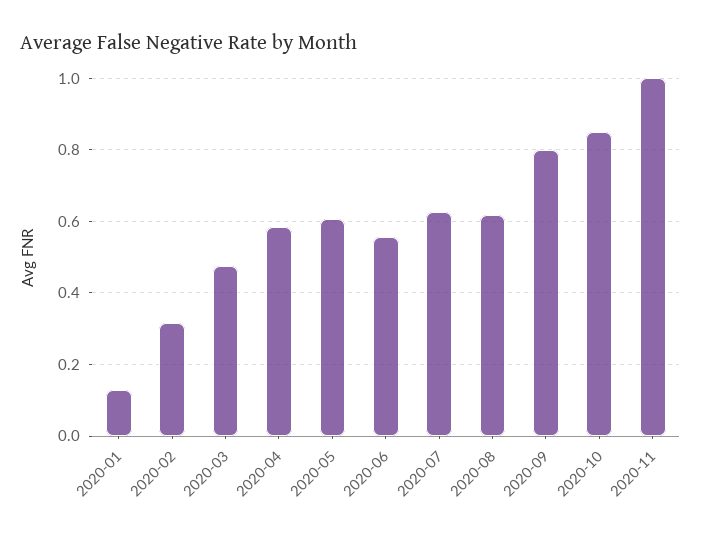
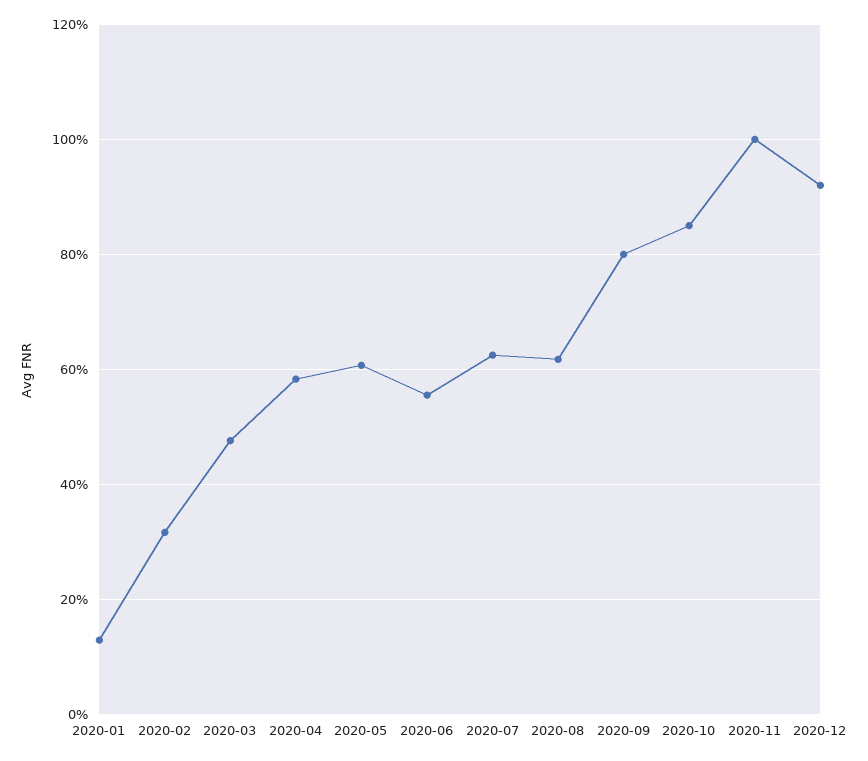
2020-12: none -> 0.92

